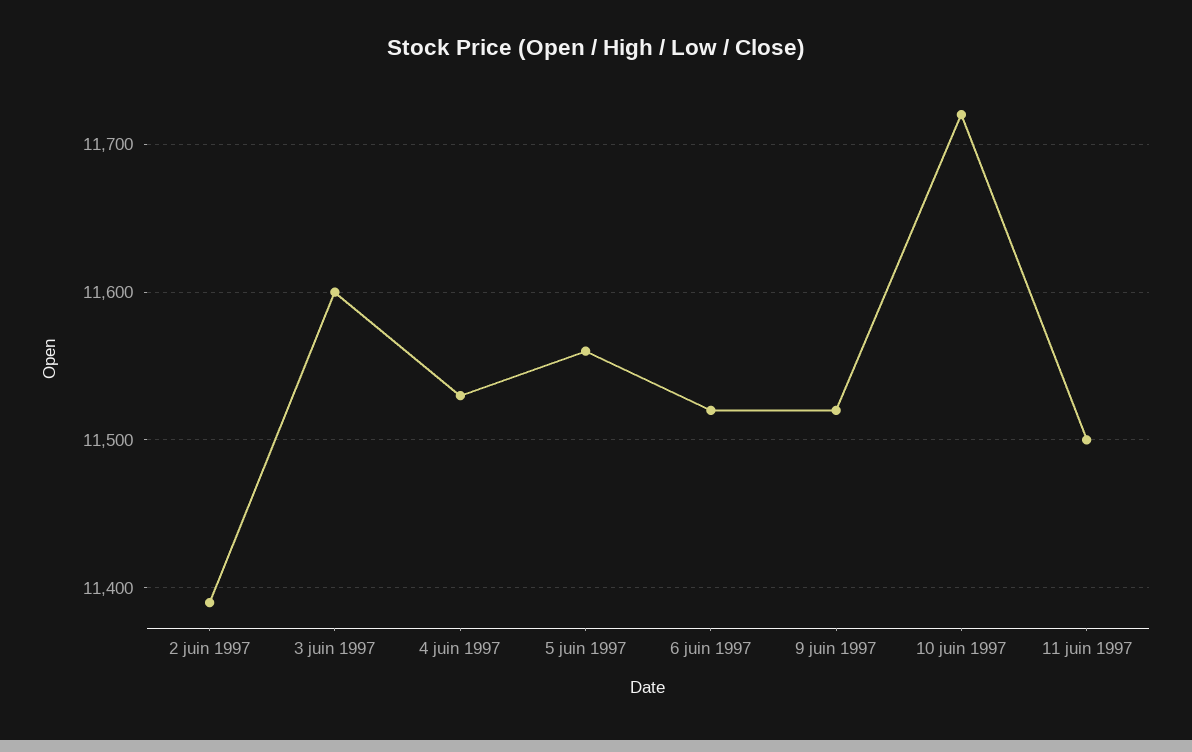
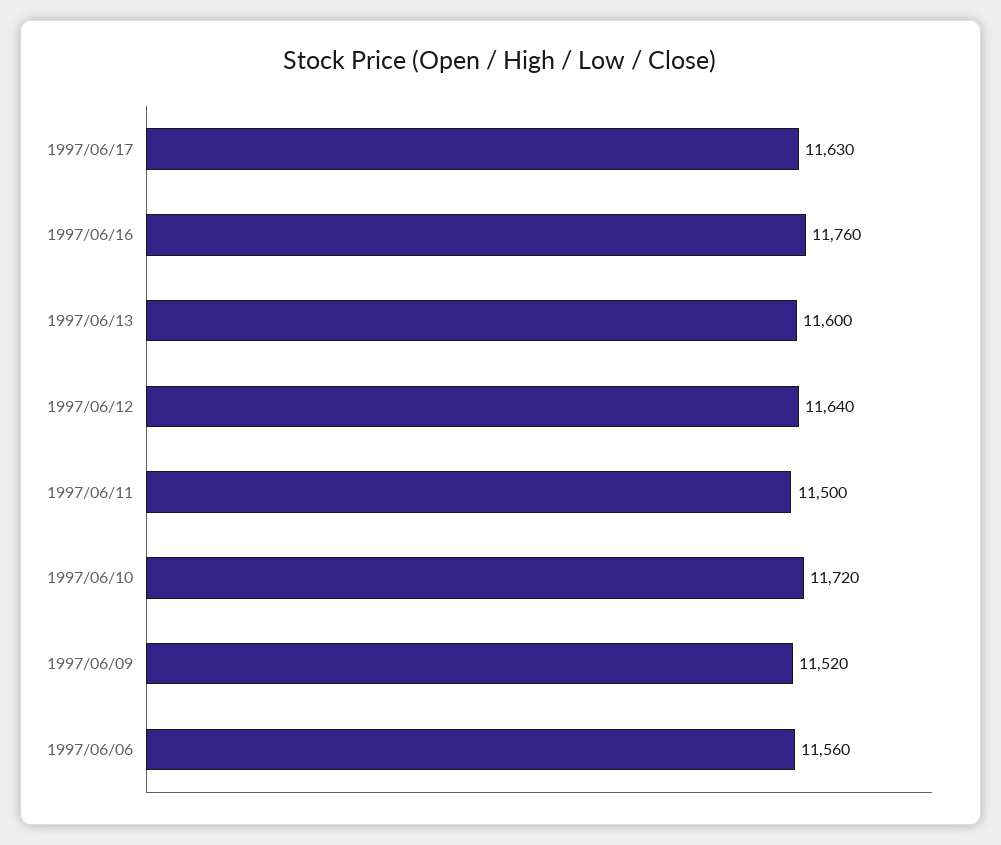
2 juin 1997: 11390 -> none
3 juin 1997: 11600 -> none
4 juin 1997: 11530 -> none
5 juin 1997: 11560 -> none
6 juin 1997: 11520 -> 11560
1997/06/17: none -> 11630
1997/06/16: none -> 11760
1997/06/13: none -> 11600
1997/06/12: none -> 11640

